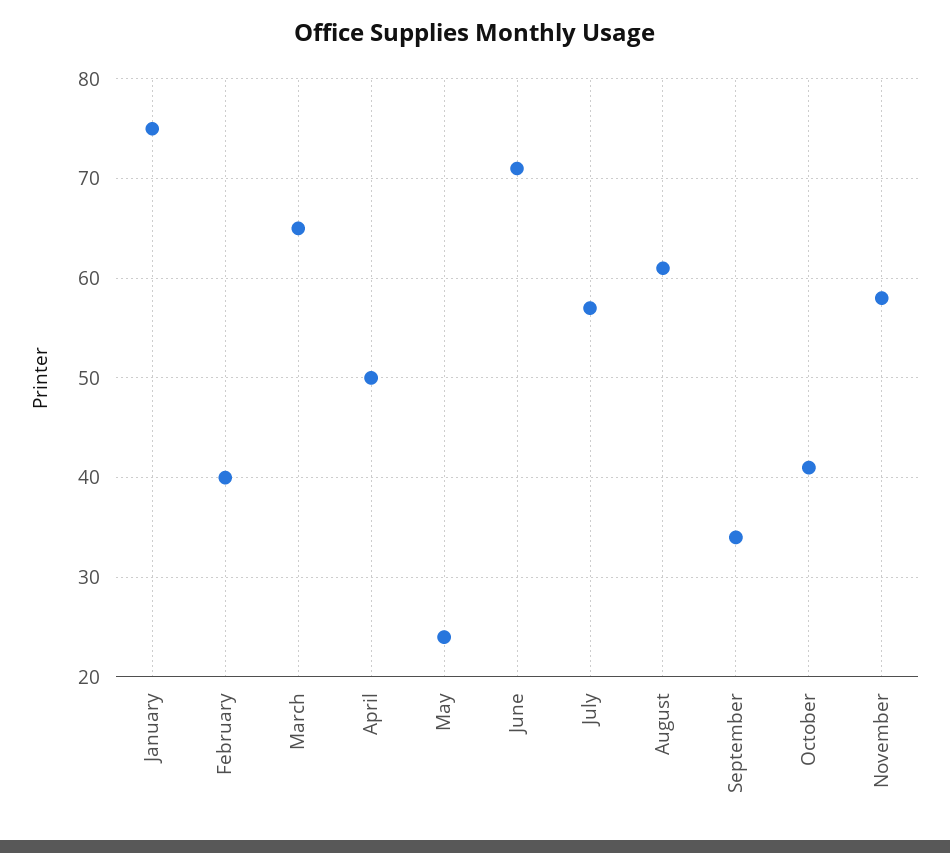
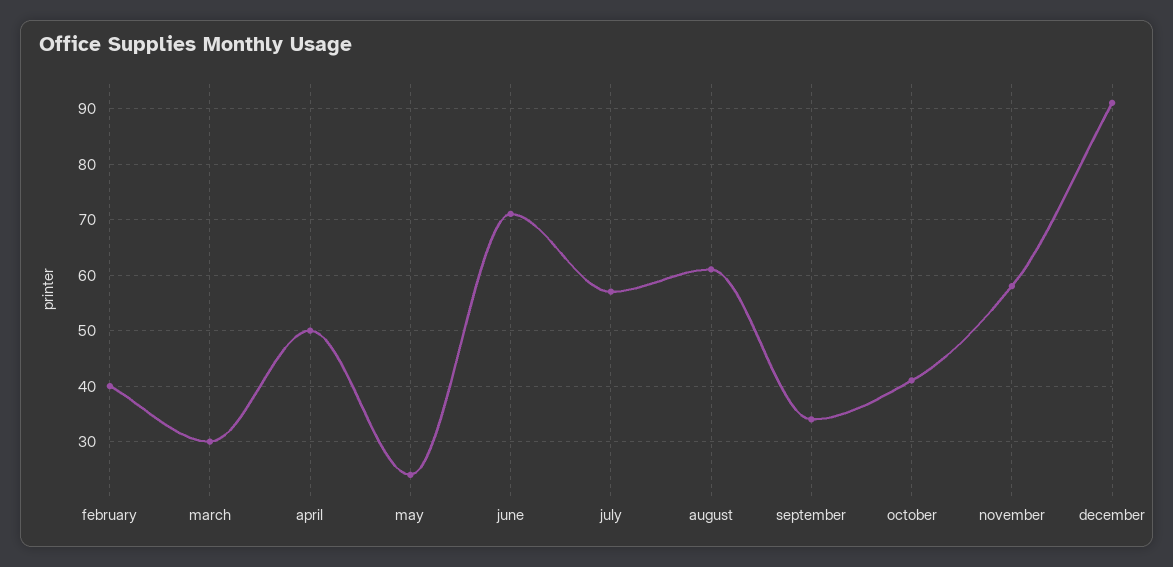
January: 75 -> none
March: 65 -> 30
december: none -> 90

